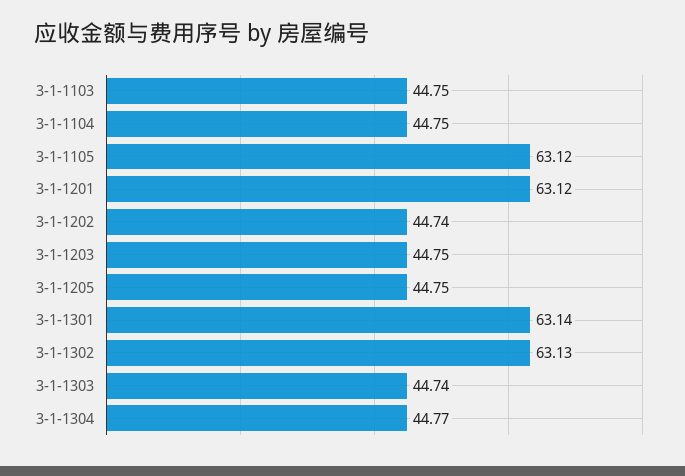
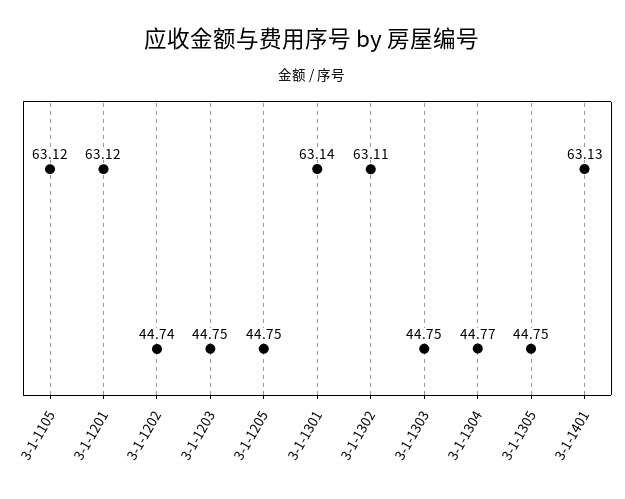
3-1-1103: 44.75 -> none
3-1-1104: 44.75 -> none
3-1-1302: 63.13 -> 63.11
3-1-1303: 44.74 -> 44.75
3-1-1305: none -> 44.75
3-1-1401: none -> 63.13

